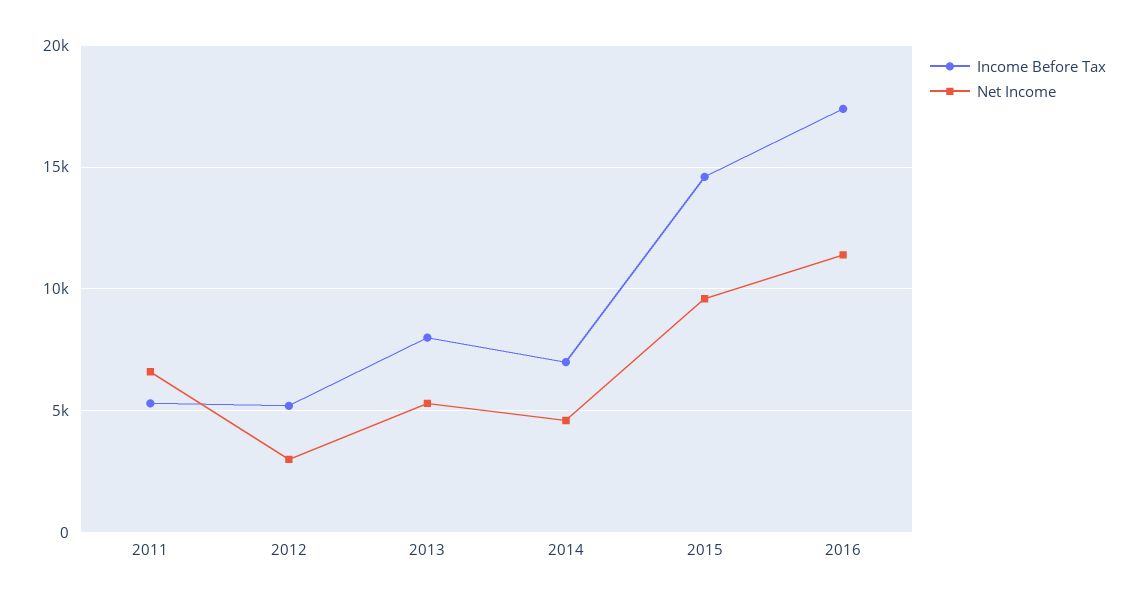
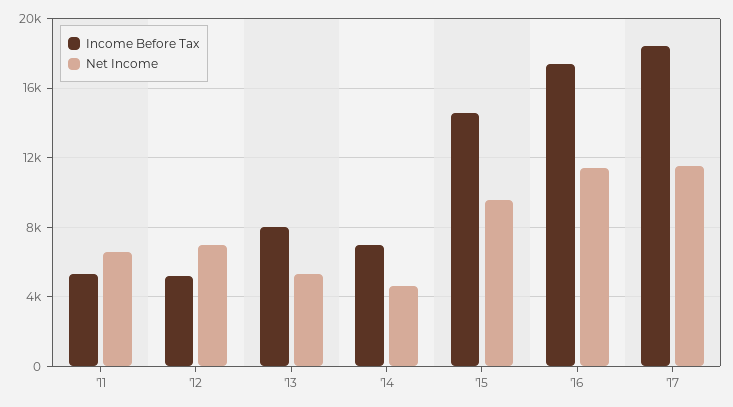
Net Income, 2012: 3000 -> 7000
Income Before Tax, '17: none -> 18500
Net Income, '17: none -> 11500

